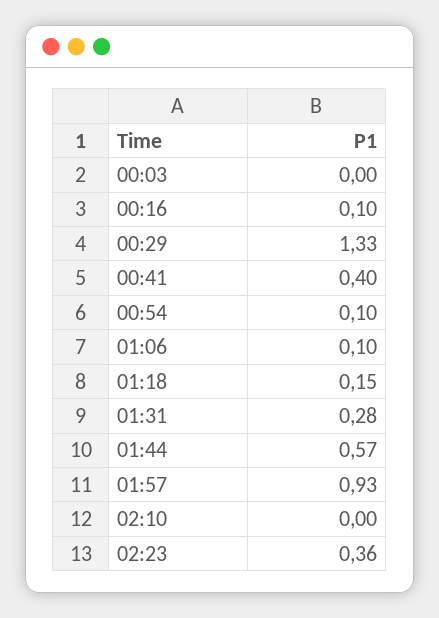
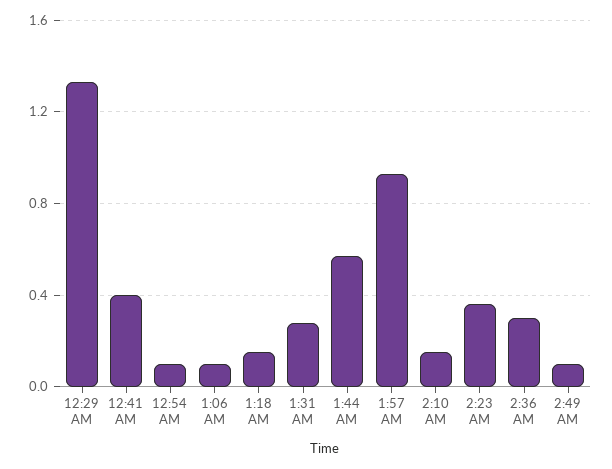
00:03: 0 -> none
00:16: 0.1 -> none
02:10: 0 -> 0.15
2:36 AM: none -> 0.3
2:49 AM: none -> 0.1

